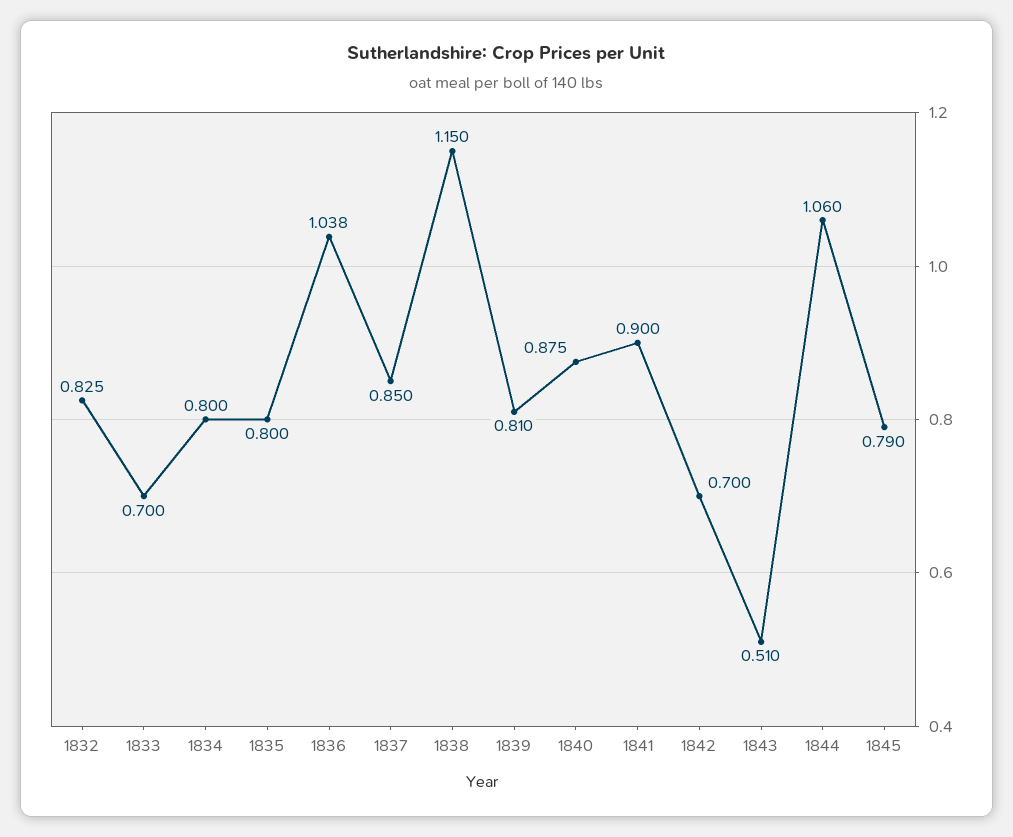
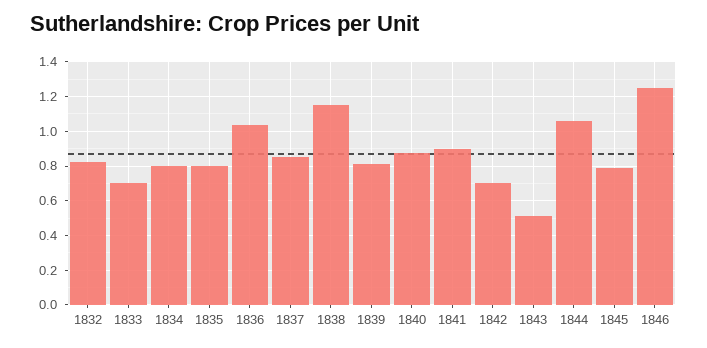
1846: none -> 1.25

